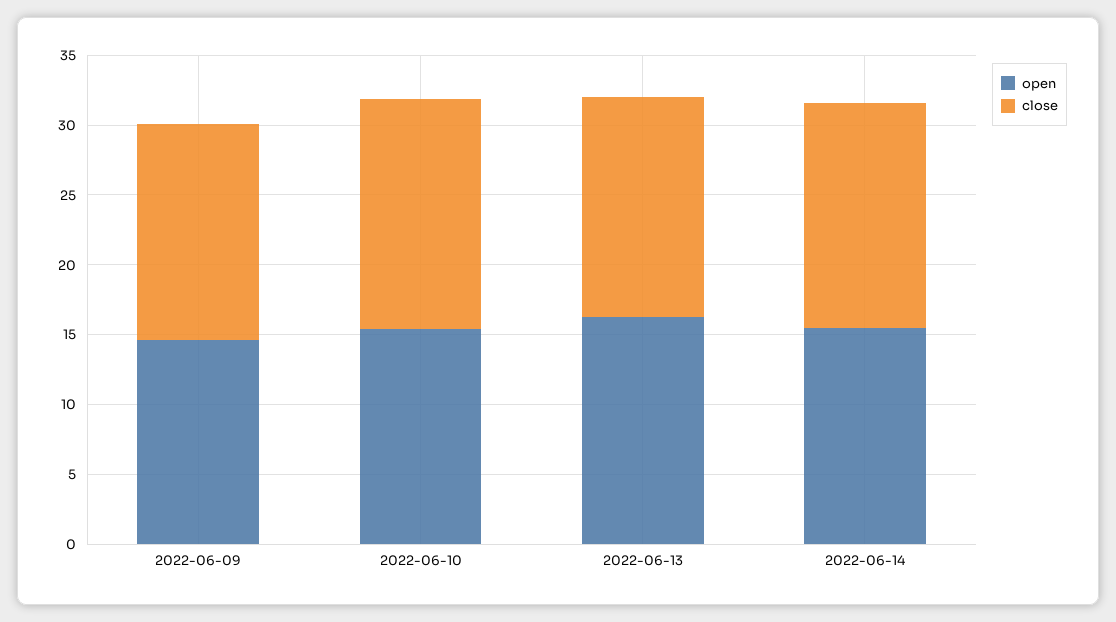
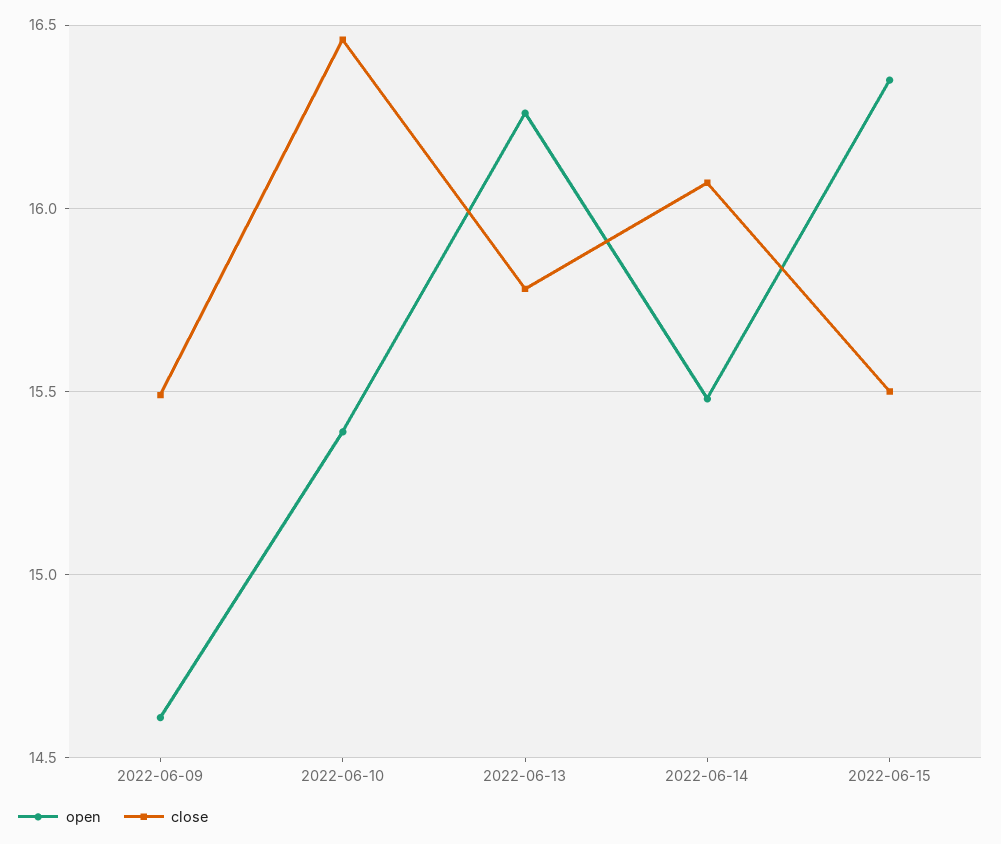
open, 2022-06-15: none -> 16.35
close, 2022-06-15: none -> 15.5

